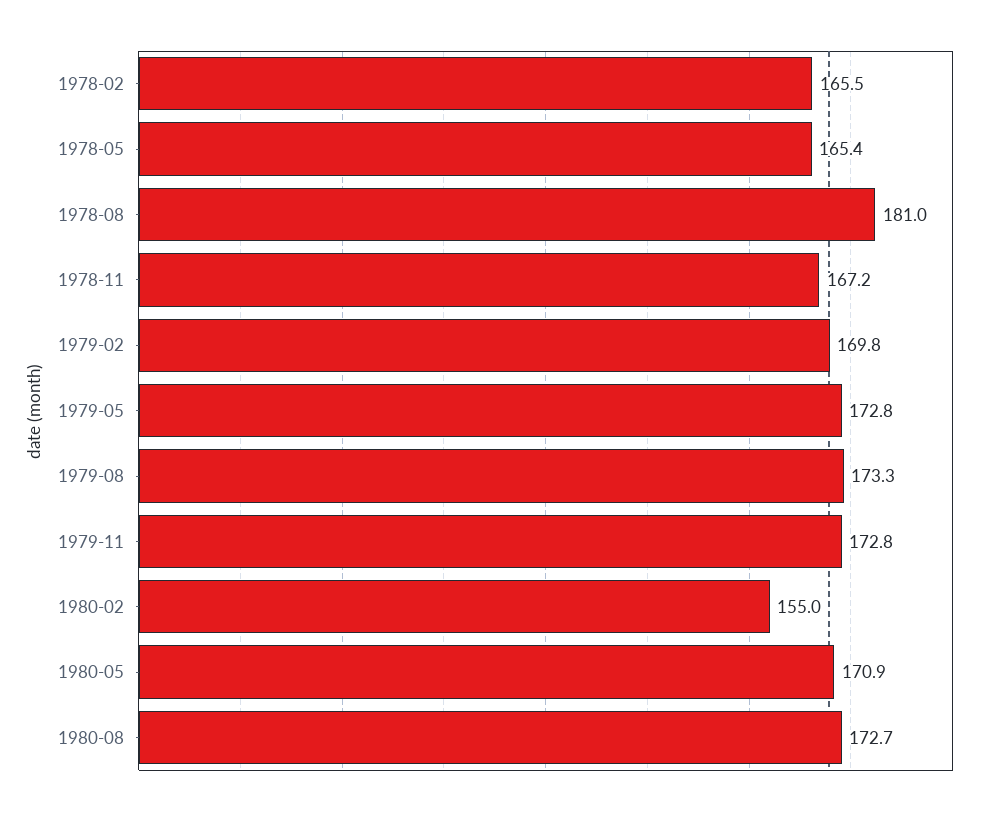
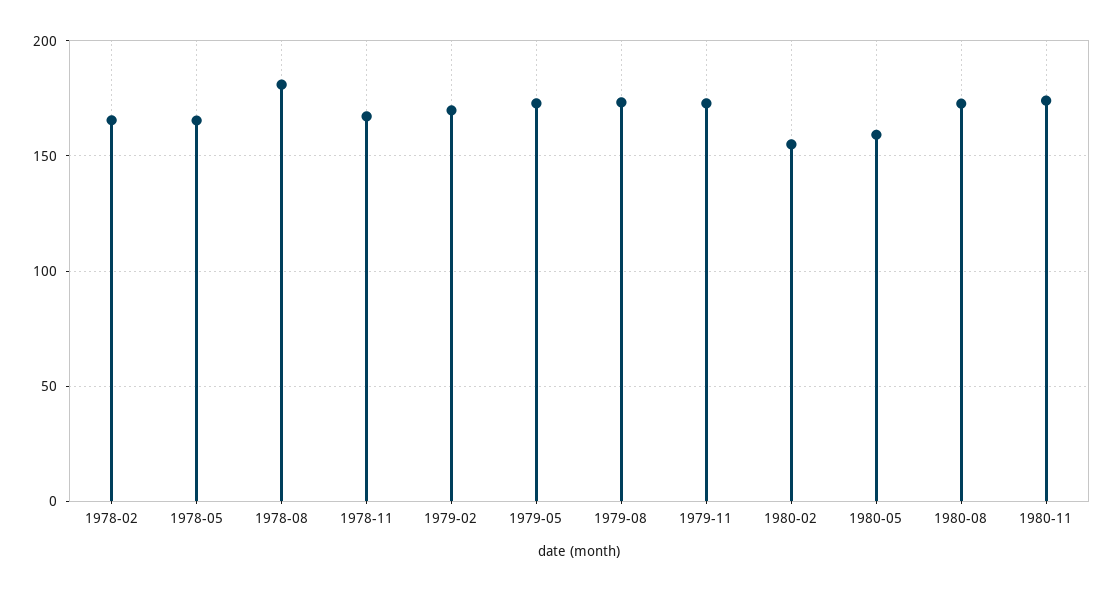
1980-05: 170.9 -> 160
1980-11: none -> 175

